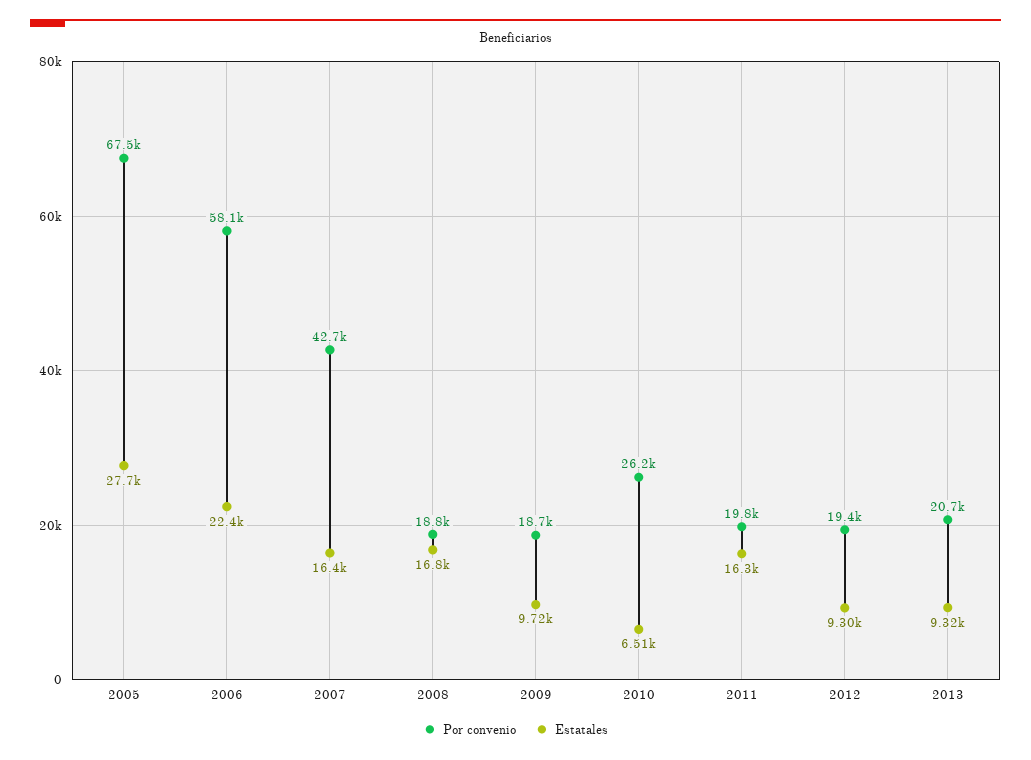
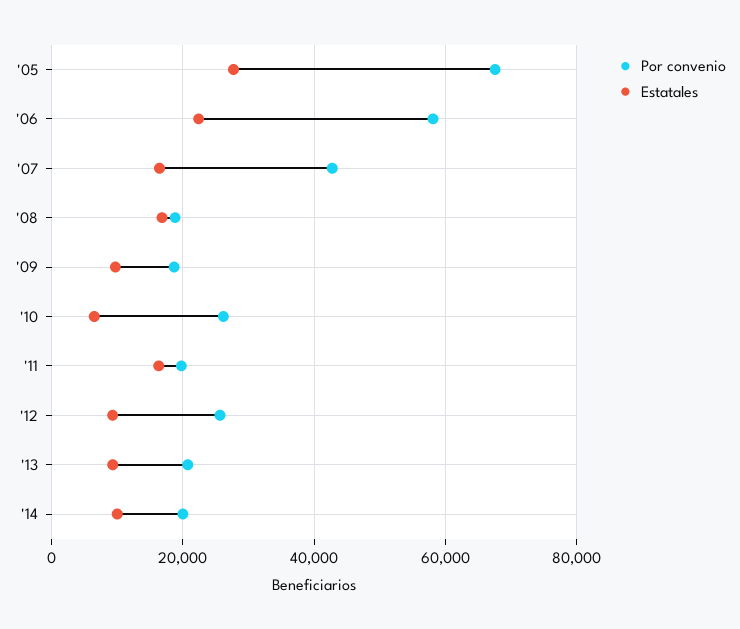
Por convenio, 2012: 19400 -> 26000
Por convenio, '14: none -> 20000
Estatales, '14: none -> 10000

